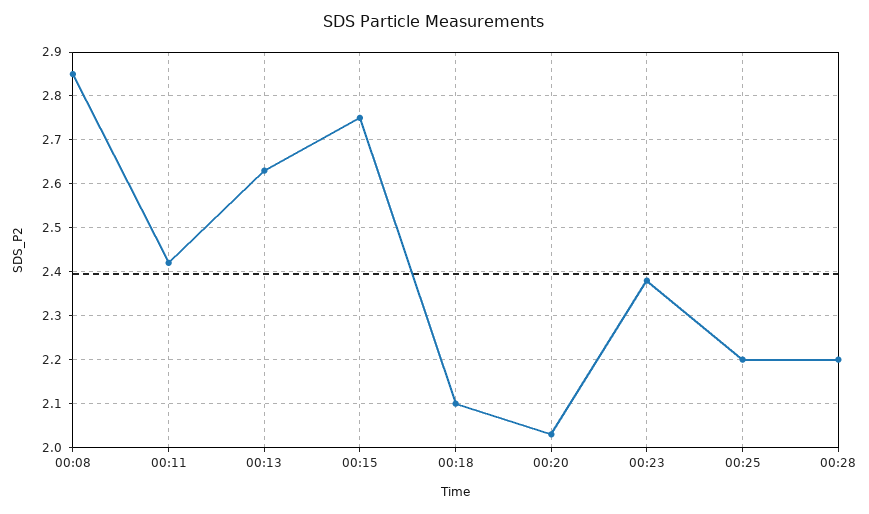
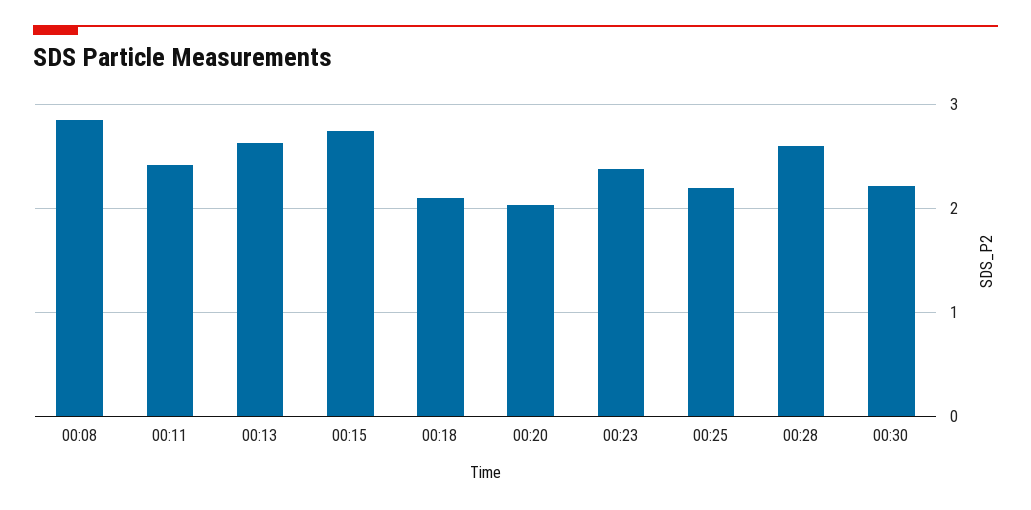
00:28: 2.2 -> 2.6
00:30: none -> 2.2

